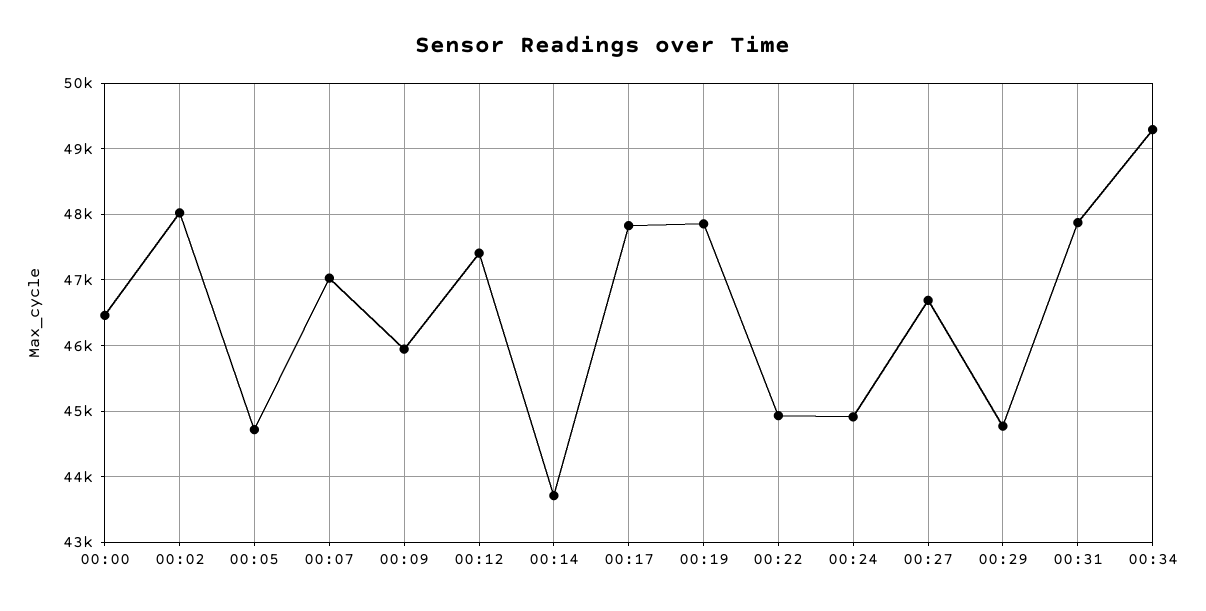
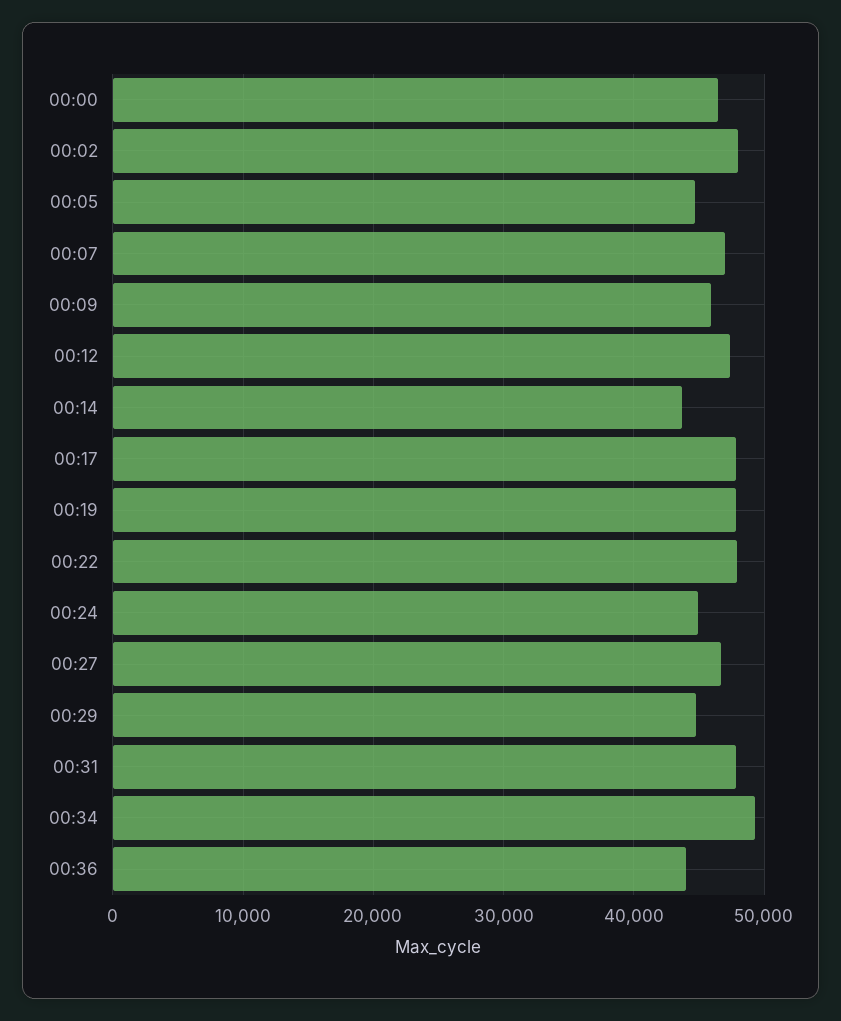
00:22: 44900 -> 48000
00:36: none -> 44000

